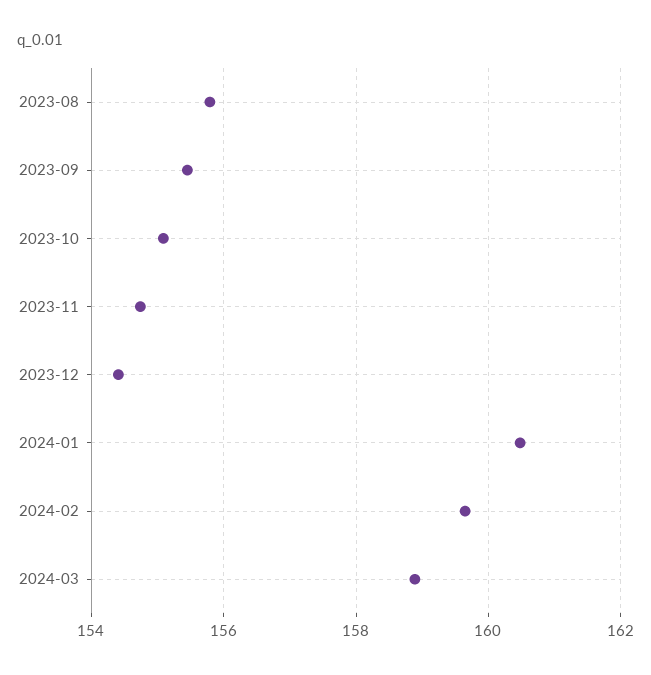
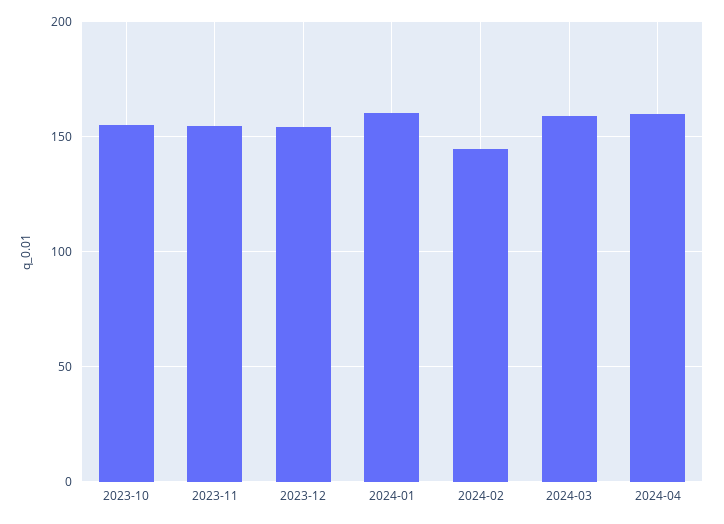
2023-08: 155.8 -> none
2023-09: 155.4 -> none
2024-02: 159.6 -> 145
2024-04: none -> 160

